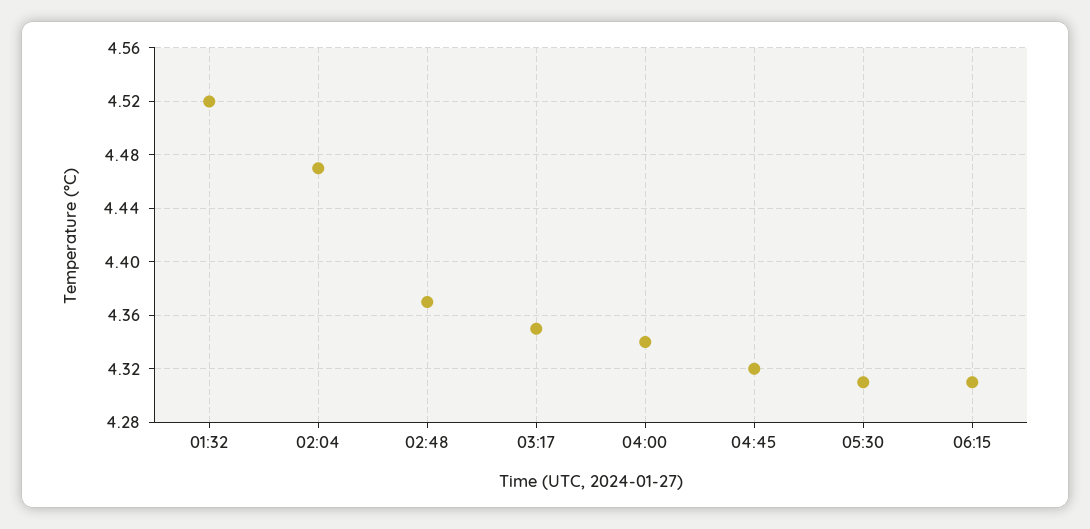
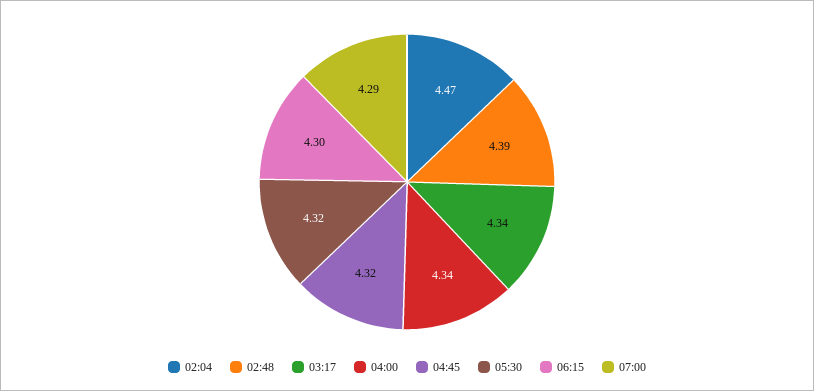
01:32: 4.52 -> none
02:48: 4.37 -> 4.39
03:17: 4.35 -> 4.34
05:30: 4.31 -> 4.32
06:15: 4.31 -> 4.3
07:00: none -> 4.29

